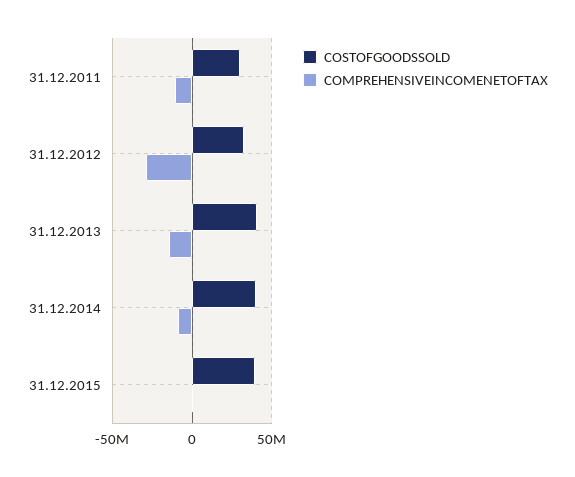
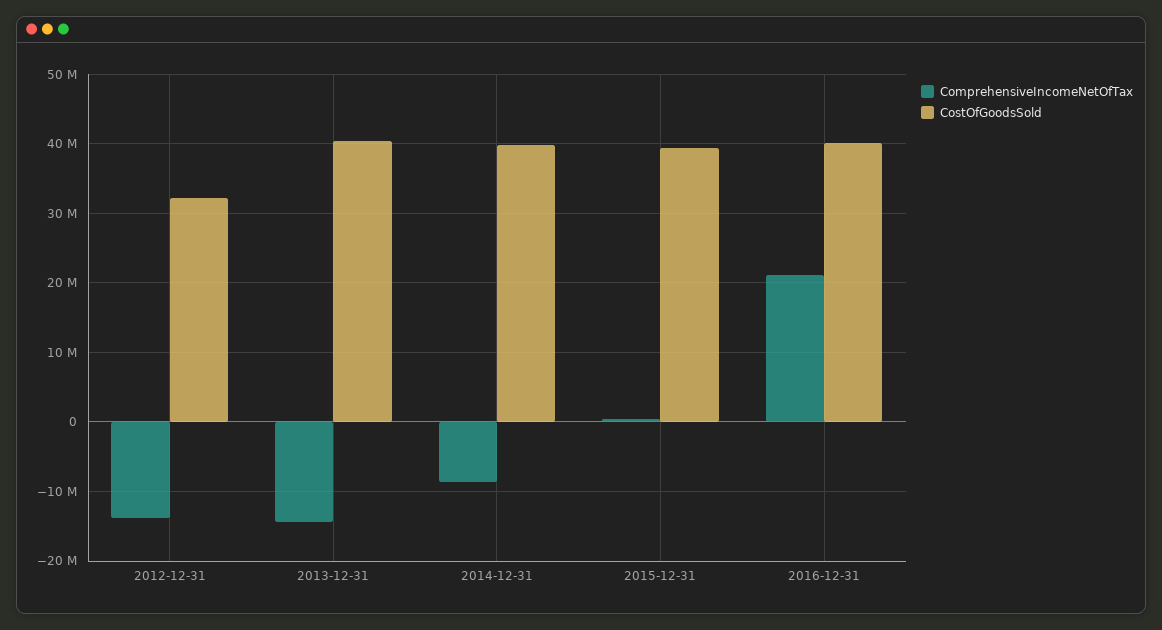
COSTOFGOODSSOLD, 31.12.2011: 30000000 -> none
COMPREHENSIVEINCOMENETOFTAX, 31.12.2011: -10000000 -> none
COMPREHENSIVEINCOMENETOFTAX, 31.12.2012: -30000000 -> -14000000
COMPREHENSIVEINCOMENETOFTAX, 2016-12-31: none -> 21000000
COSTOFGOODSSOLD, 2016-12-31: none -> 40000000

